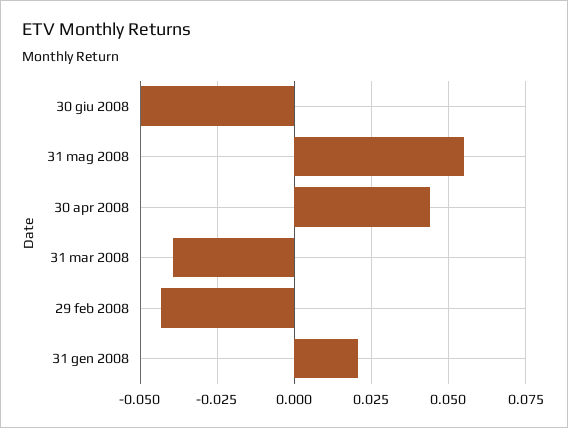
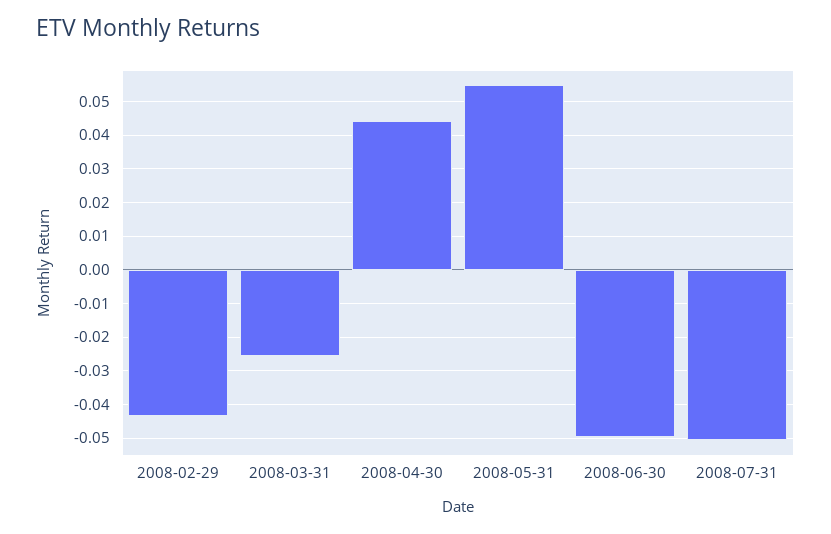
31 mar 2008: -0.04 -> -0.026
31 gen 2008: 0.02 -> none
2008-07-31: none -> -0.05

